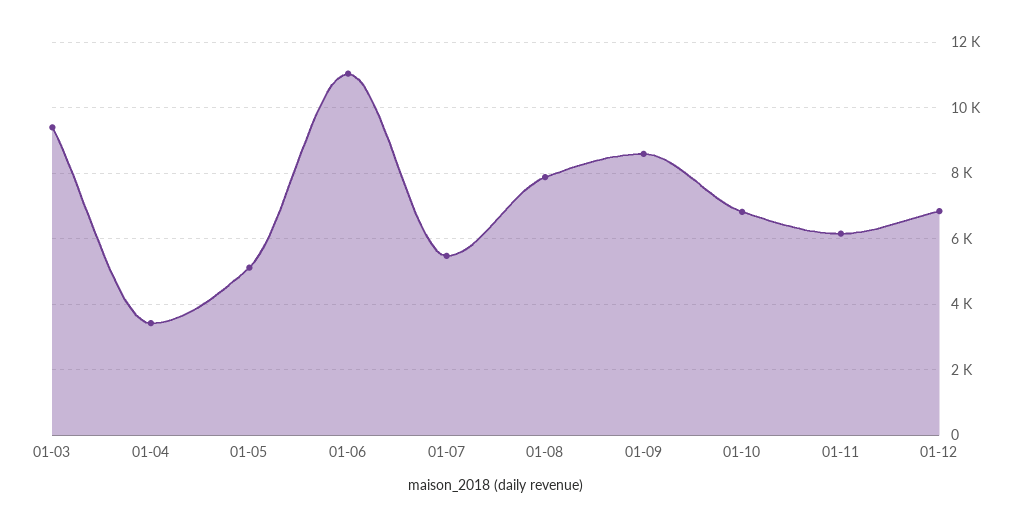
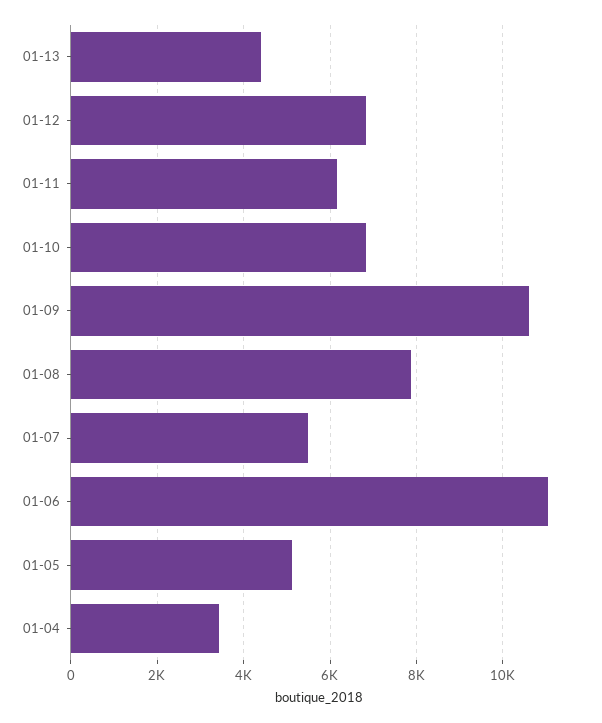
01-03: 9400 -> none
01-09: 8600 -> 10600
01-13: none -> 4400

